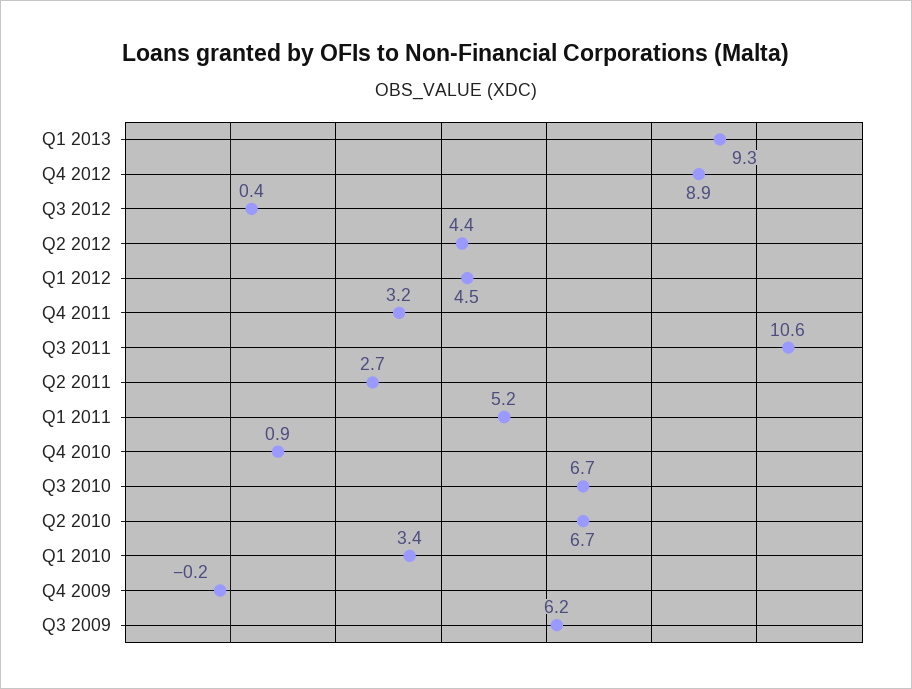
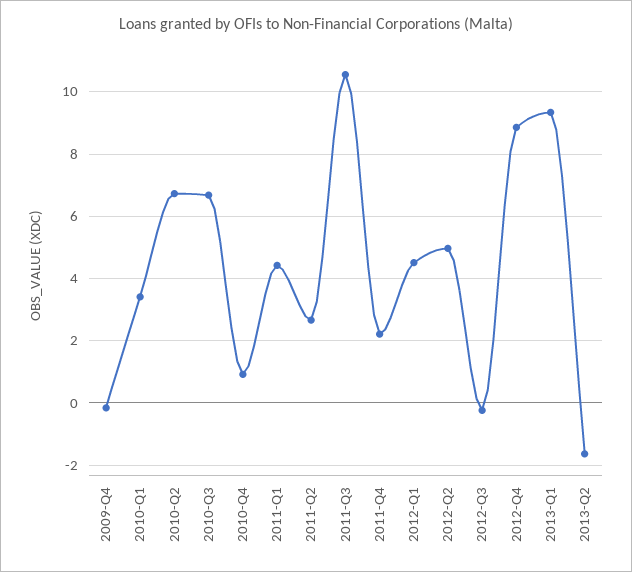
Q3 2012: 0.4 -> -0.2
Q2 2012: 4.4 -> 5
Q4 2011: 3.2 -> 2.2
Q1 2011: 5.2 -> 4.4
Q3 2009: 6.2 -> none
2013-Q2: none -> -1.6

